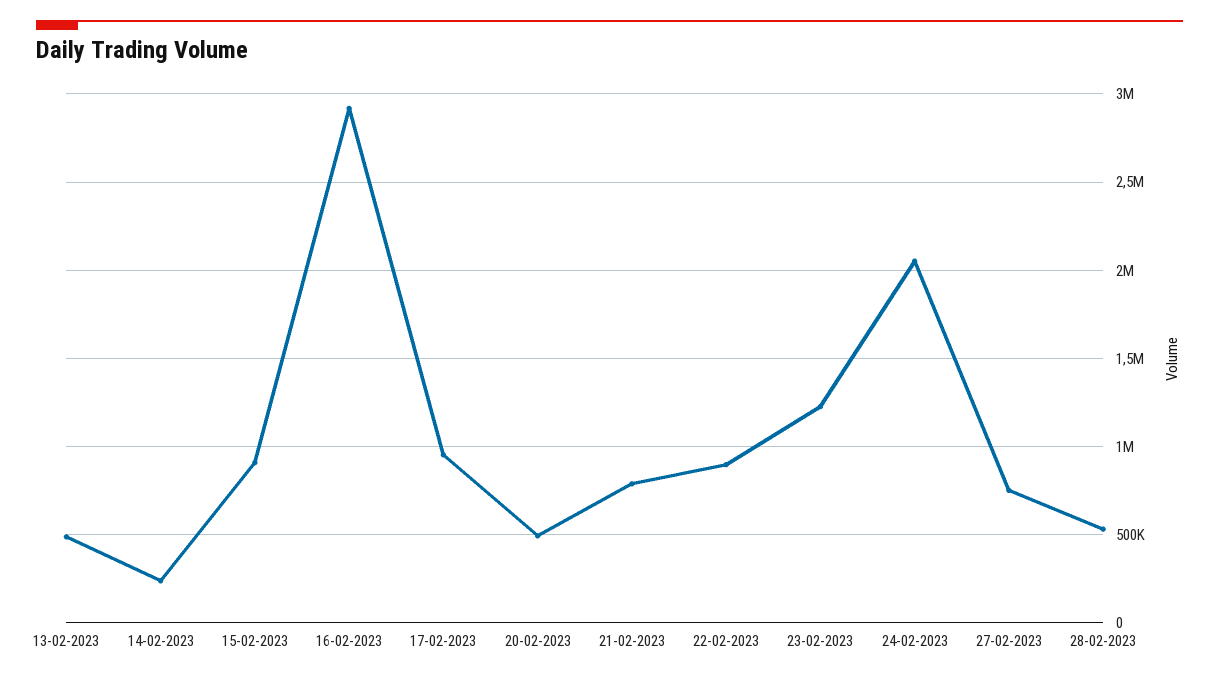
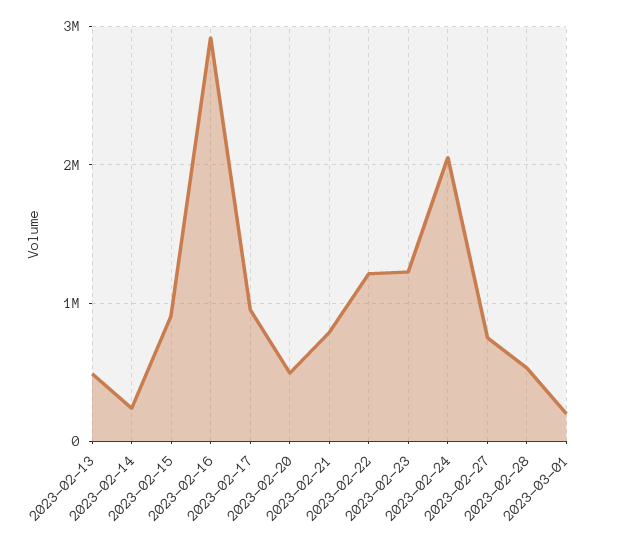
22-02-2023: 900000 -> 1200000
2023-03-01: none -> 200000

